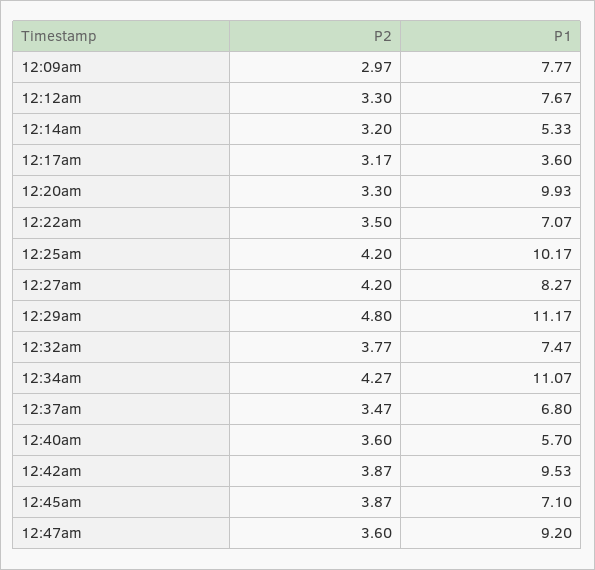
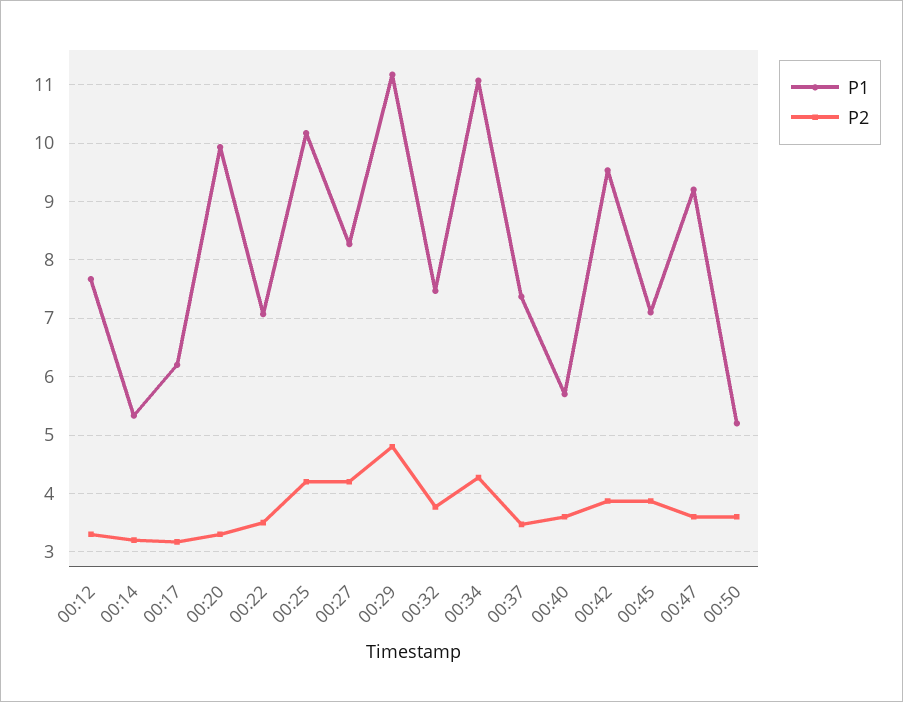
P2, 12:09am: 2.97 -> none
P1, 12:09am: 7.77 -> none
P1, 12:17am: 3.6 -> 6.2
P1, 12:37am: 6.8 -> 7.4
P1, 00:50: none -> 5.2
P2, 00:50: none -> 3.6

